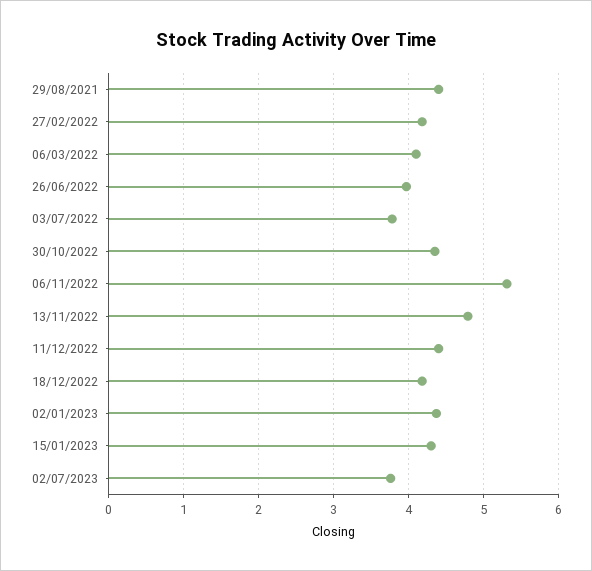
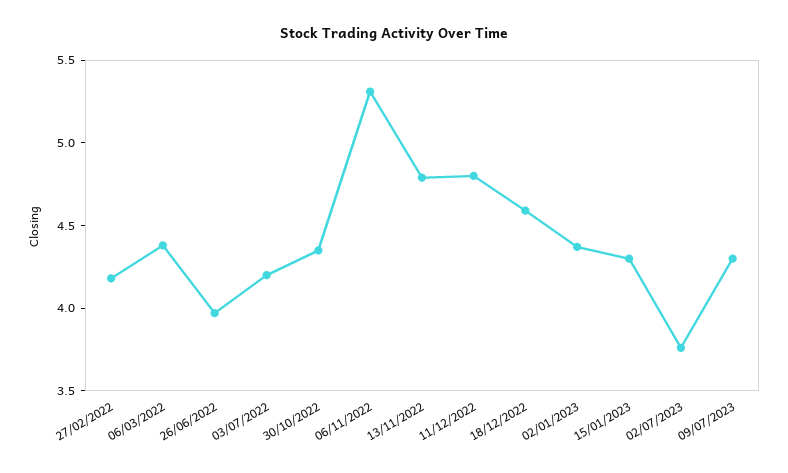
29/08/2021: 4.4 -> none
06/03/2022: 4.1 -> 4.4
03/07/2022: 3.8 -> 4.2
11/12/2022: 4.4 -> 4.8
18/12/2022: 4.2 -> 4.6
09/07/2023: none -> 4.3

